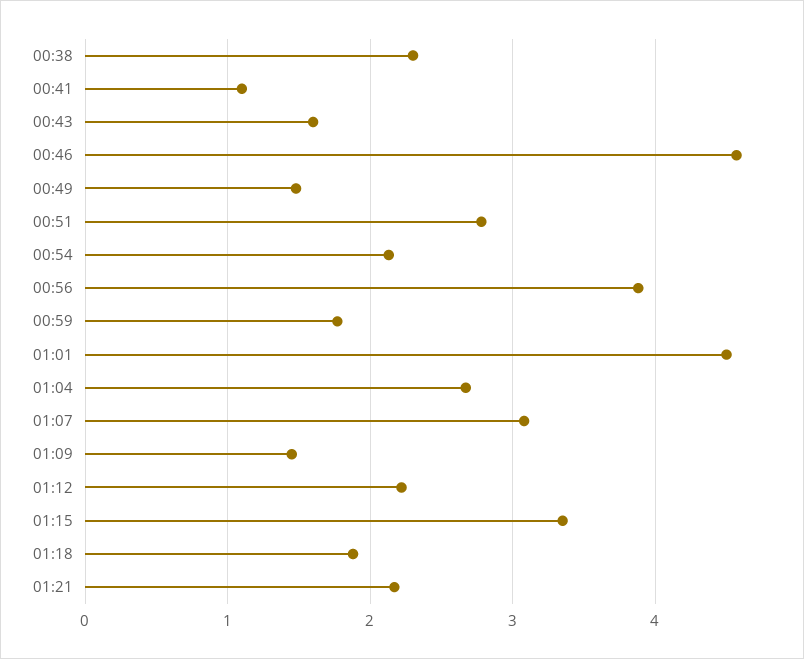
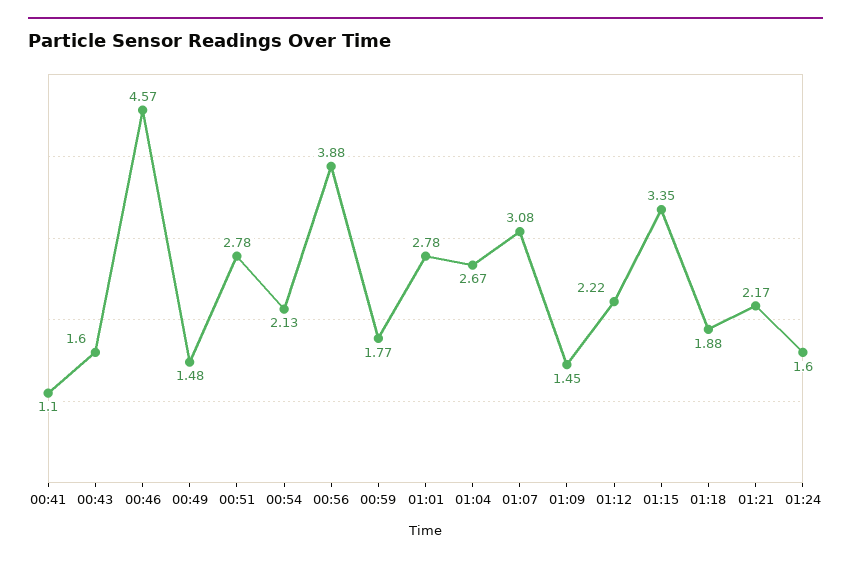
00:38: 2.3 -> none
01:01: 4.5 -> 2.78
01:24: none -> 1.6

